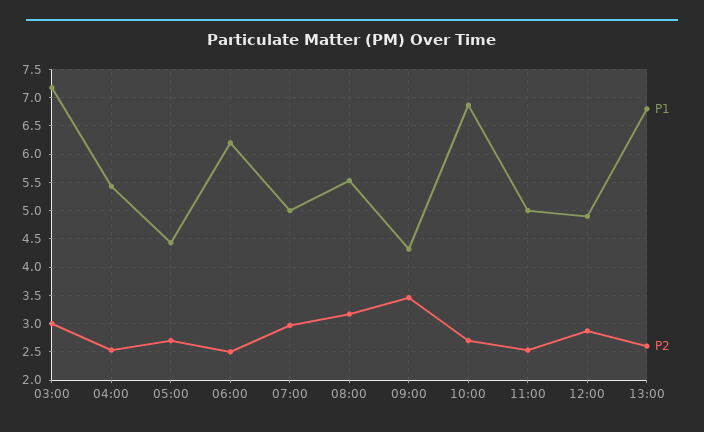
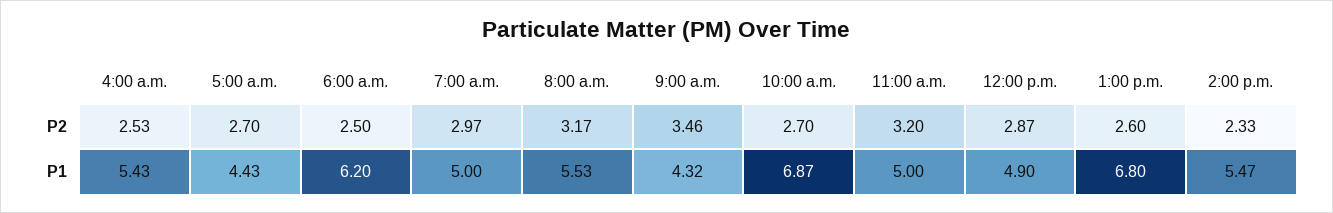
P1, 03:00: 7.25 -> none
P2, 03:00: 3 -> none
P2, 11:00: 2.5 -> 3.2
P2, 2:00 p.m.: none -> 2.33
P1, 2:00 p.m.: none -> 5.47

